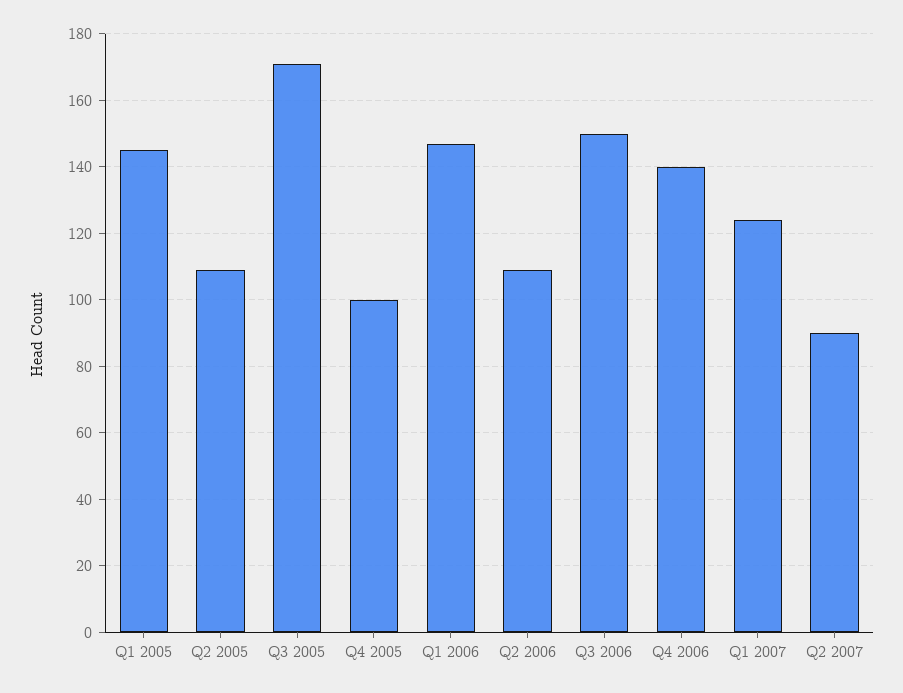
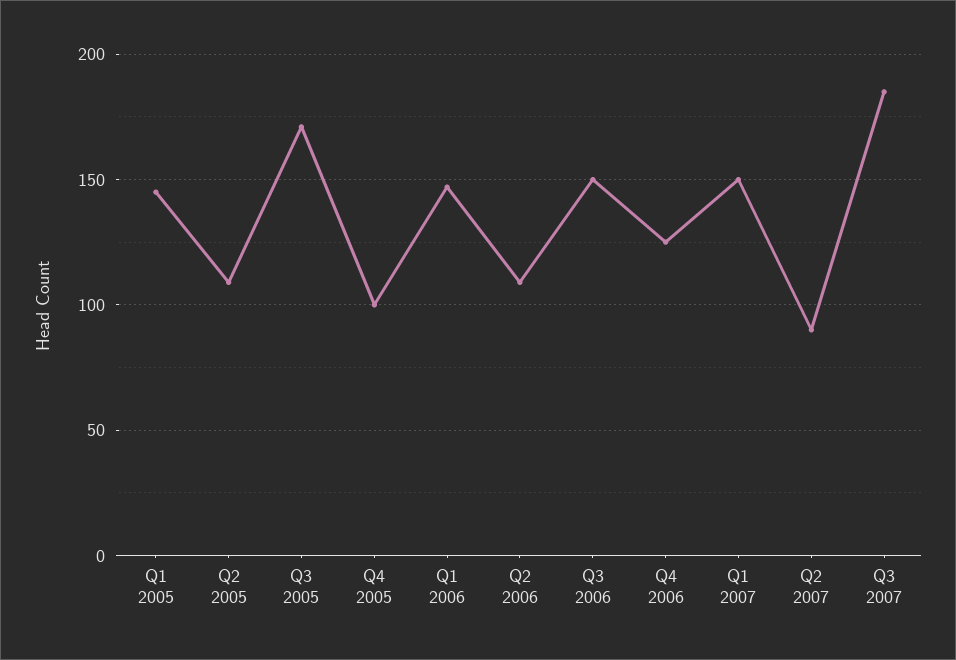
Q4 2006: 140 -> 125
Q1 2007: 125 -> 150
Q3 2007: none -> 185

